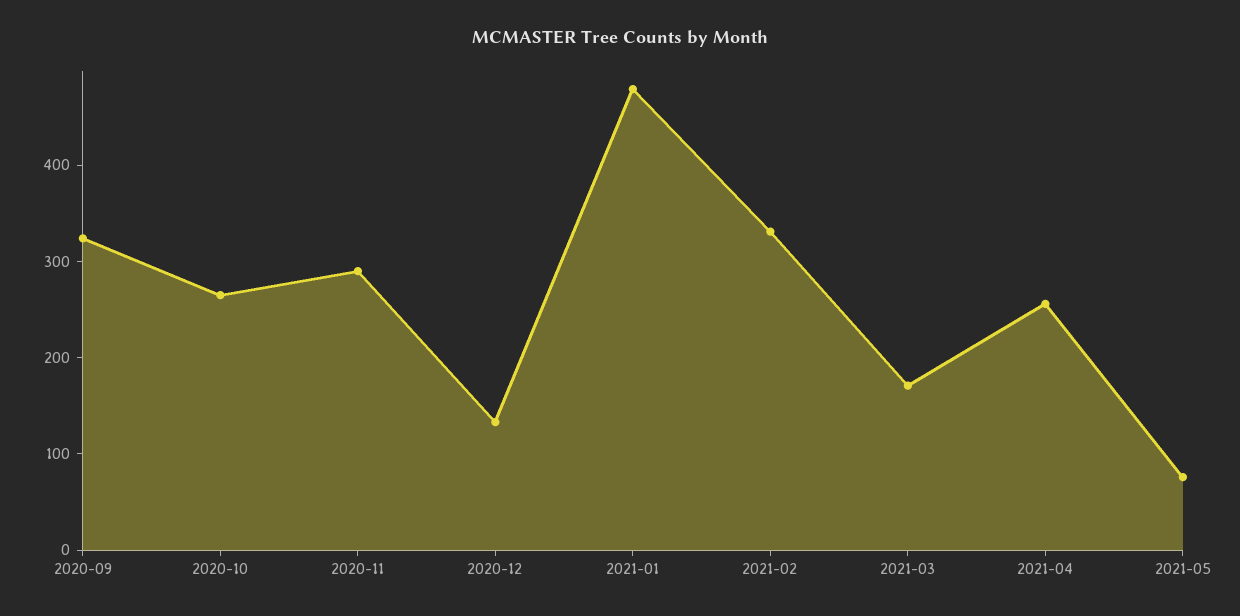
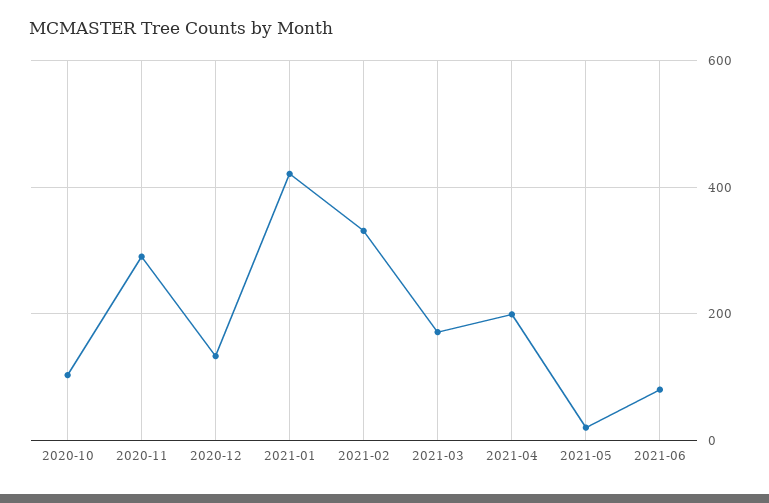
2020-09: 320 -> none
2020-10: 260 -> 100
2021-01: 480 -> 420
2021-04: 260 -> 200
2021-05: 80 -> 20
2021-06: none -> 80

